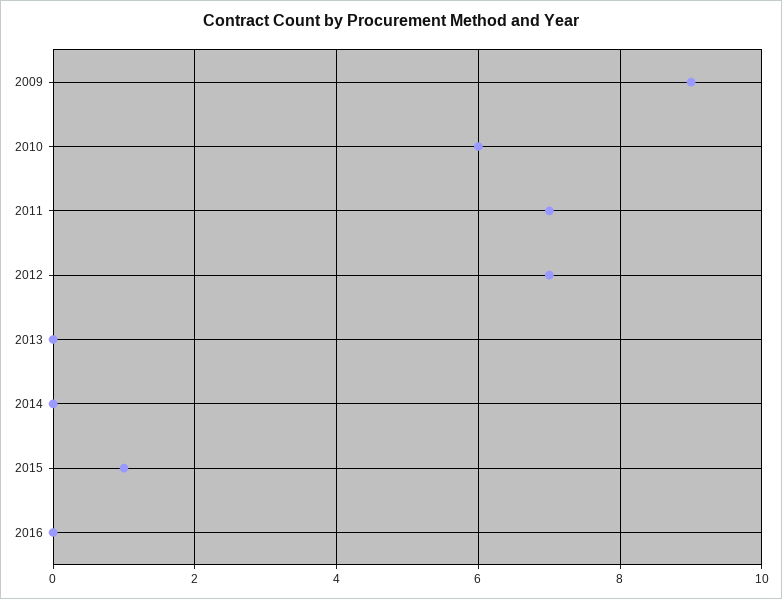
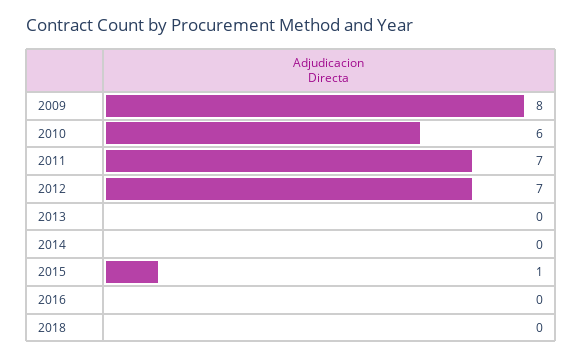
2009: 9 -> 8
2018: none -> 0

